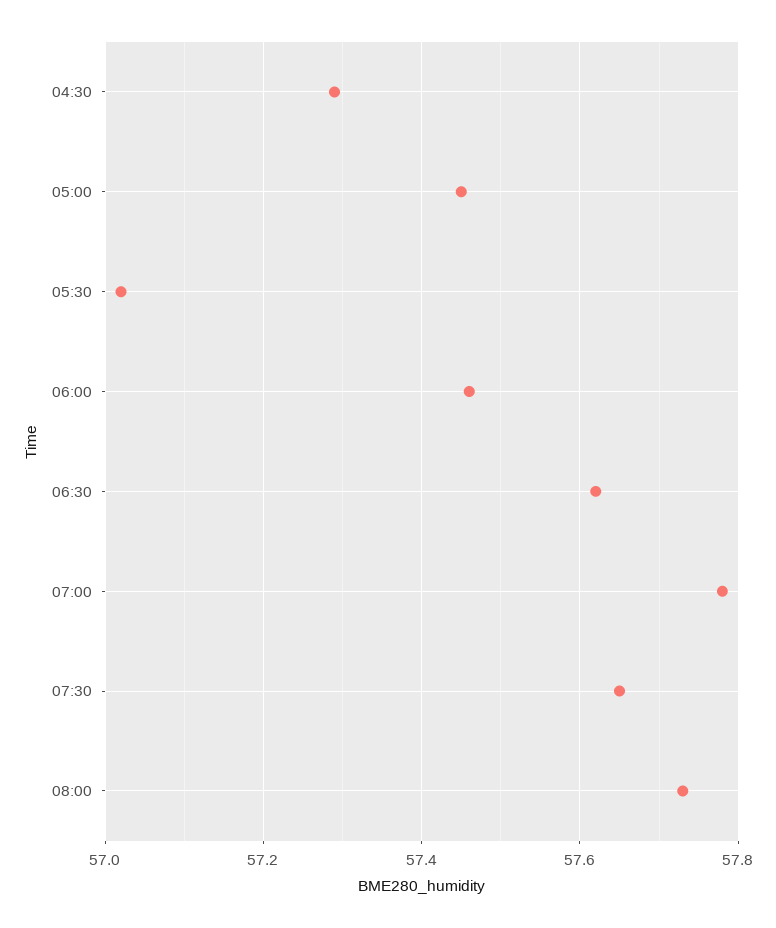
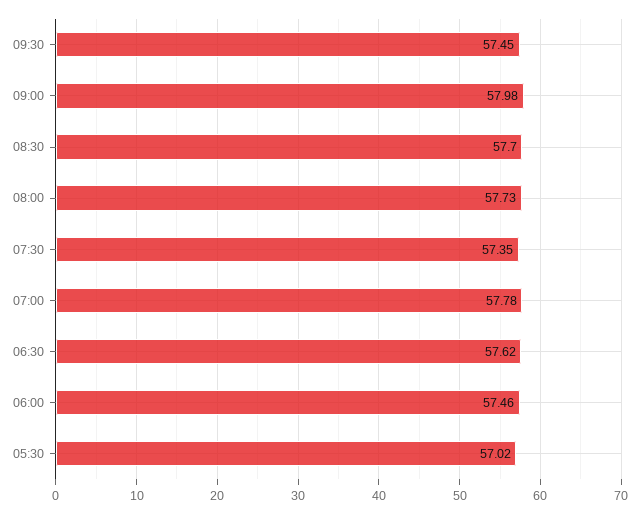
04:30: 57.3 -> none
05:00: 57.45 -> none
07:30: 57.65 -> 57.35
09:30: none -> 57.45
09:00: none -> 57.98
08:30: none -> 57.7

